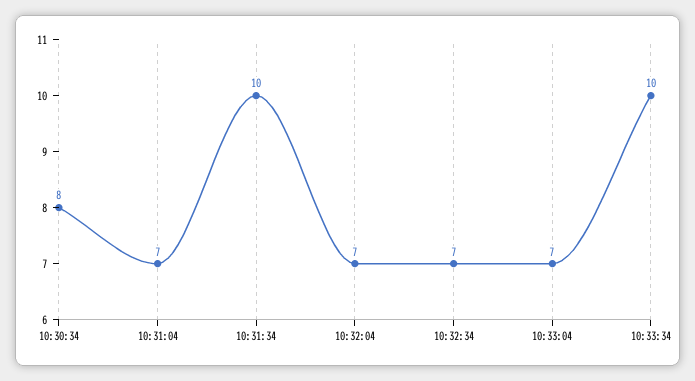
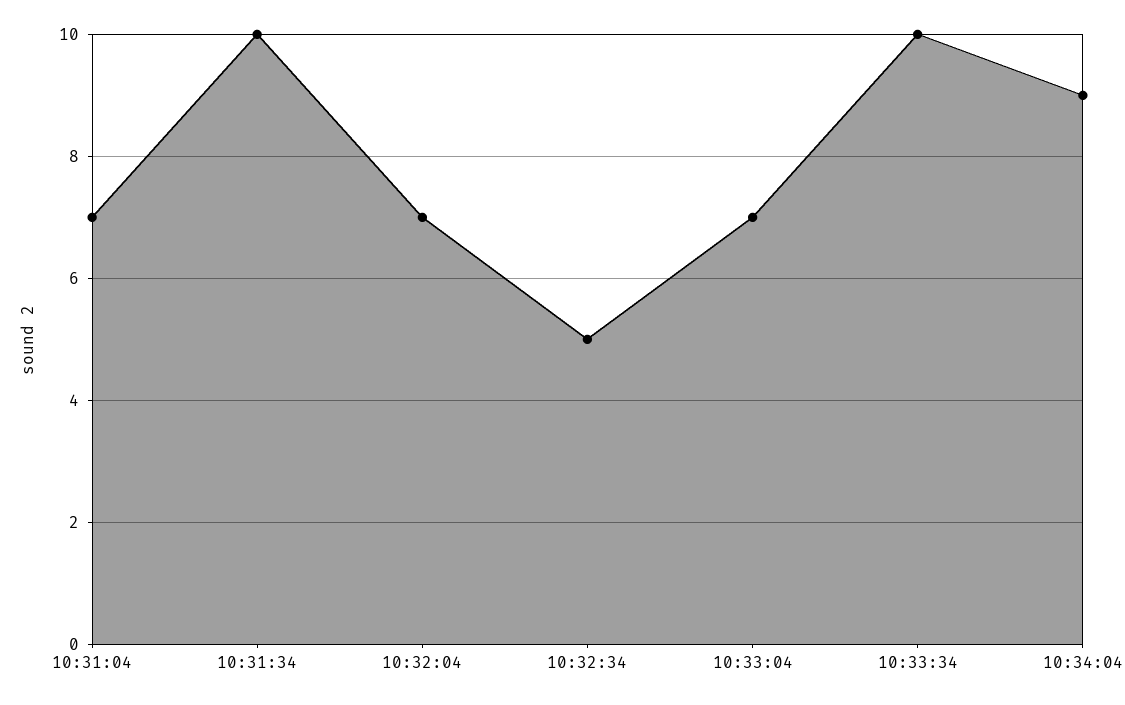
10:30:34: 8 -> none
10:32:34: 7 -> 5
10:34:04: none -> 9

